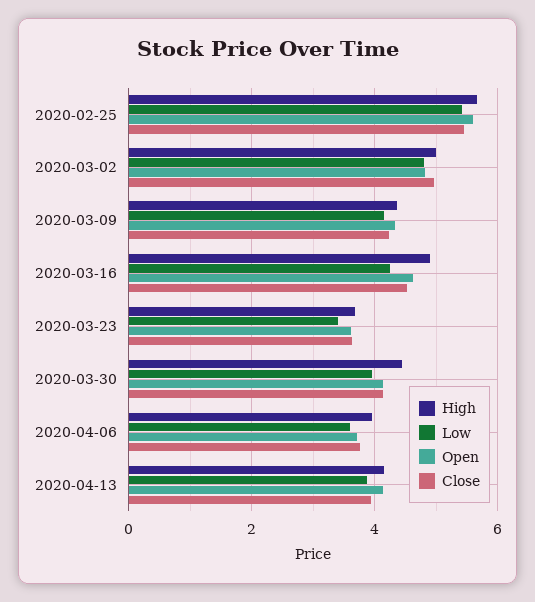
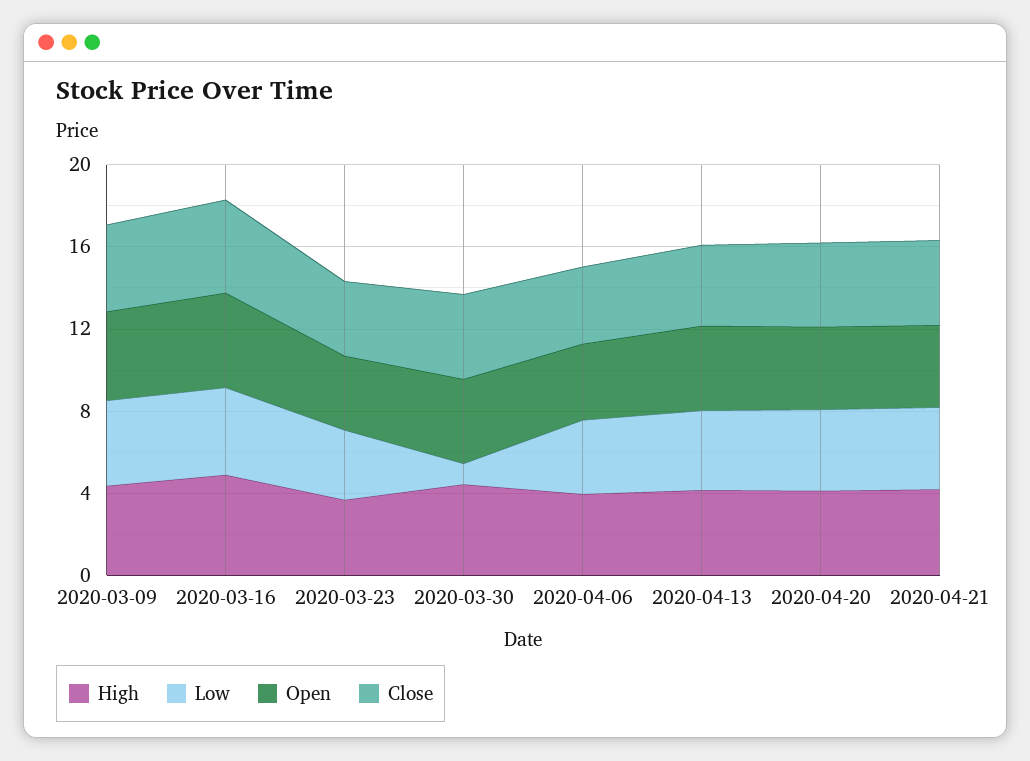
High, 2020-02-25: 5.6 -> none
Low, 2020-02-25: 5.4 -> none
Open, 2020-02-25: 5.6 -> none
Close, 2020-02-25: 5.4 -> none
High, 2020-03-02: 5 -> none
Low, 2020-03-02: 4.8 -> none
Open, 2020-03-02: 4.8 -> none
Close, 2020-03-02: 5 -> none
Low, 2020-03-30: 4 -> 1
High, 2020-04-20: none -> 4
Low, 2020-04-20: none -> 4
Open, 2020-04-20: none -> 4
Close, 2020-04-20: none -> 4
High, 2020-04-21: none -> 4
Low, 2020-04-21: none -> 4
Open, 2020-04-21: none -> 4
Close, 2020-04-21: none -> 4

